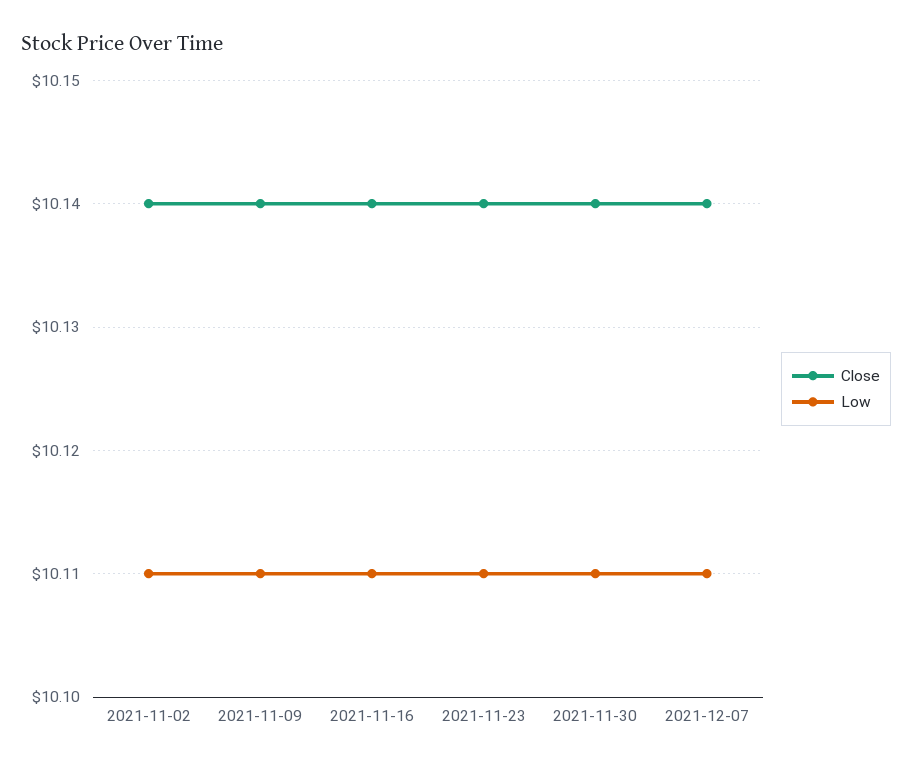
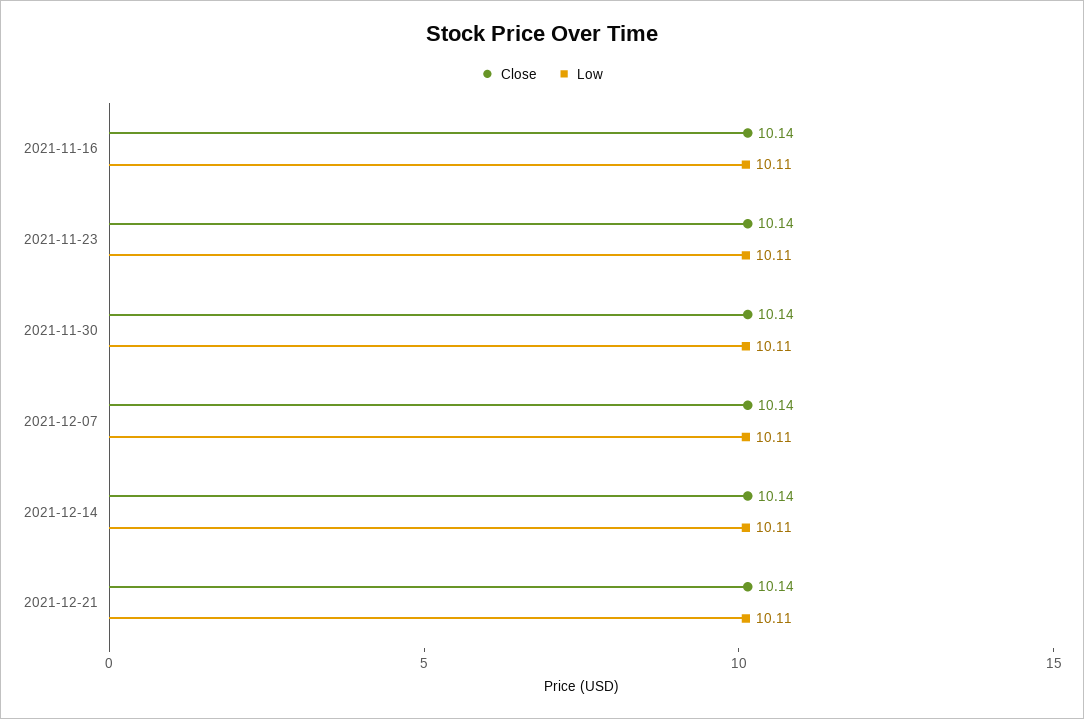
Close, 2021-11-02: 10.14 -> none
Low, 2021-11-02: 10.11 -> none
Close, 2021-11-09: 10.14 -> none
Low, 2021-11-09: 10.11 -> none
Close, 2021-12-14: none -> 10.14
Low, 2021-12-14: none -> 10.11
Close, 2021-12-21: none -> 10.14
Low, 2021-12-21: none -> 10.11

